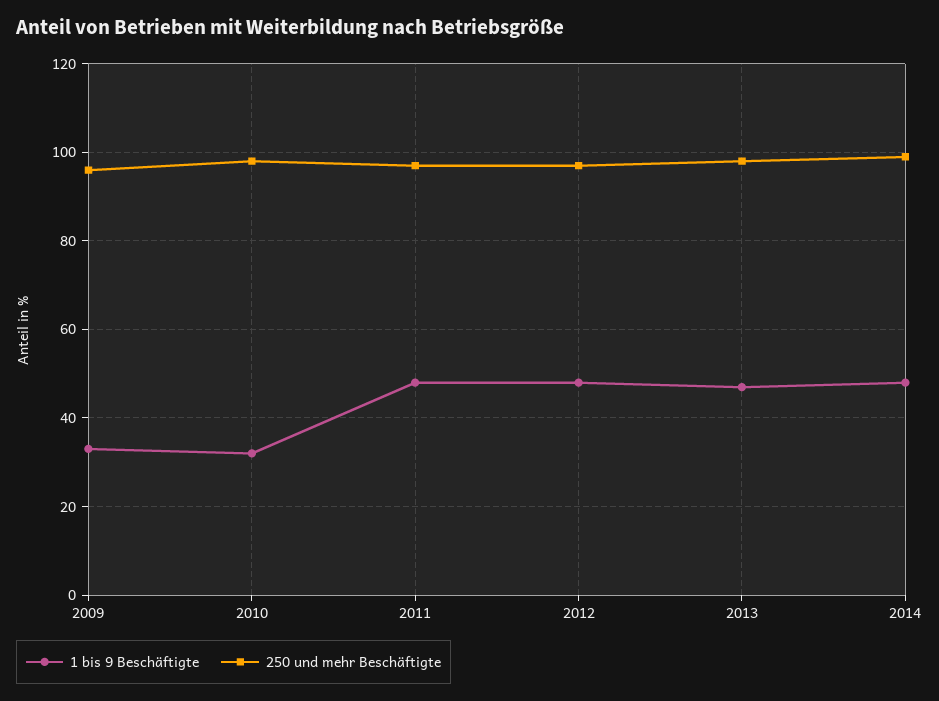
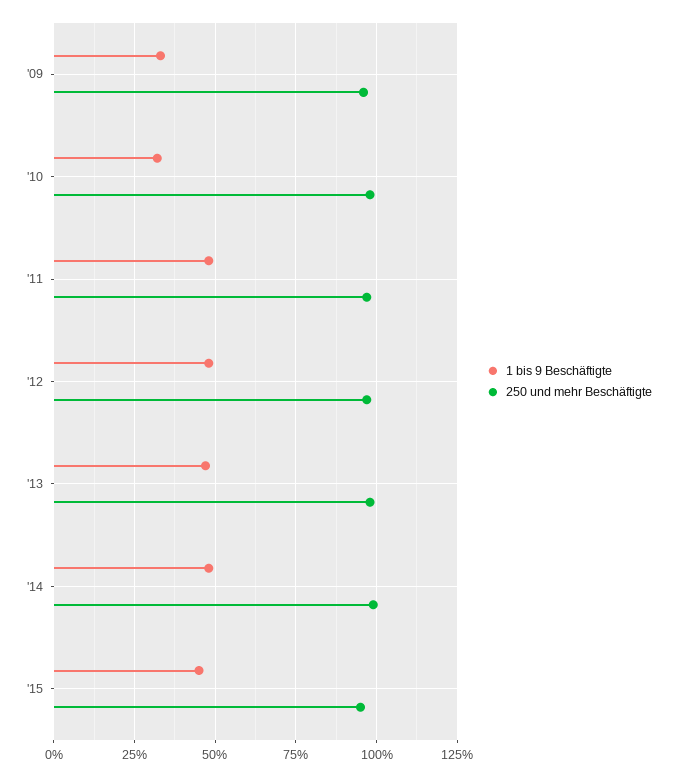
1 bis 9 Beschäftigte, '15: none -> 45
250 und mehr Beschäftigte, '15: none -> 95

